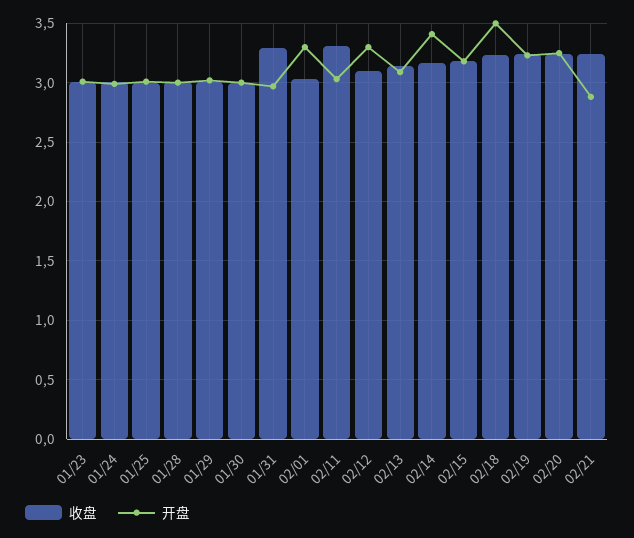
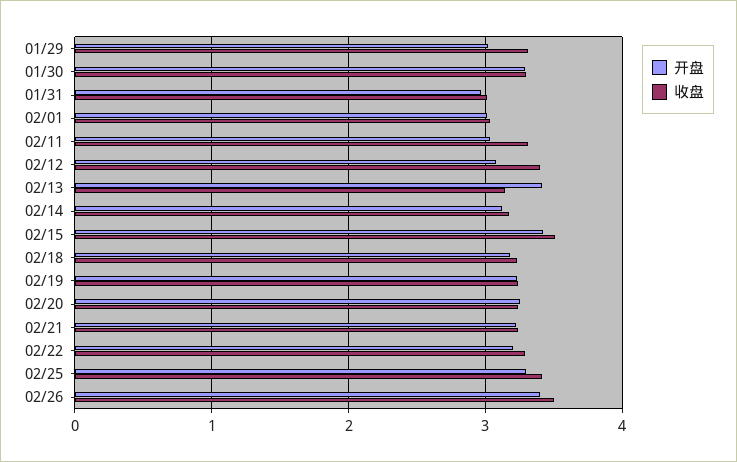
收盘, 01/23: 3 -> none
开盘, 01/23: 3 -> none
收盘, 01/24: 3 -> none
开盘, 01/24: 3 -> none
收盘, 01/25: 3 -> none
开盘, 01/25: 3 -> none
收盘, 01/28: 3 -> none
开盘, 01/28: 3 -> none
收盘, 01/29: 3 -> 3.3
收盘, 01/30: 3 -> 3.3
开盘, 01/30: 3 -> 3.3
收盘, 01/31: 3.3 -> 3
开盘, 02/01: 3.3 -> 3
收盘, 02/12: 3.1 -> 3.4
开盘, 02/12: 3.3 -> 3.1
开盘, 02/13: 3.1 -> 3.4
开盘, 02/14: 3.4 -> 3.1
收盘, 02/15: 3.2 -> 3.5
开盘, 02/15: 3.2 -> 3.4
开盘, 02/18: 3.5 -> 3.2
开盘, 02/21: 2.9 -> 3.2
开盘, 02/22: none -> 3.2
收盘, 02/22: none -> 3.3
开盘, 02/25: none -> 3.3
收盘, 02/25: none -> 3.4
开盘, 02/26: none -> 3.4
收盘, 02/26: none -> 3.5

